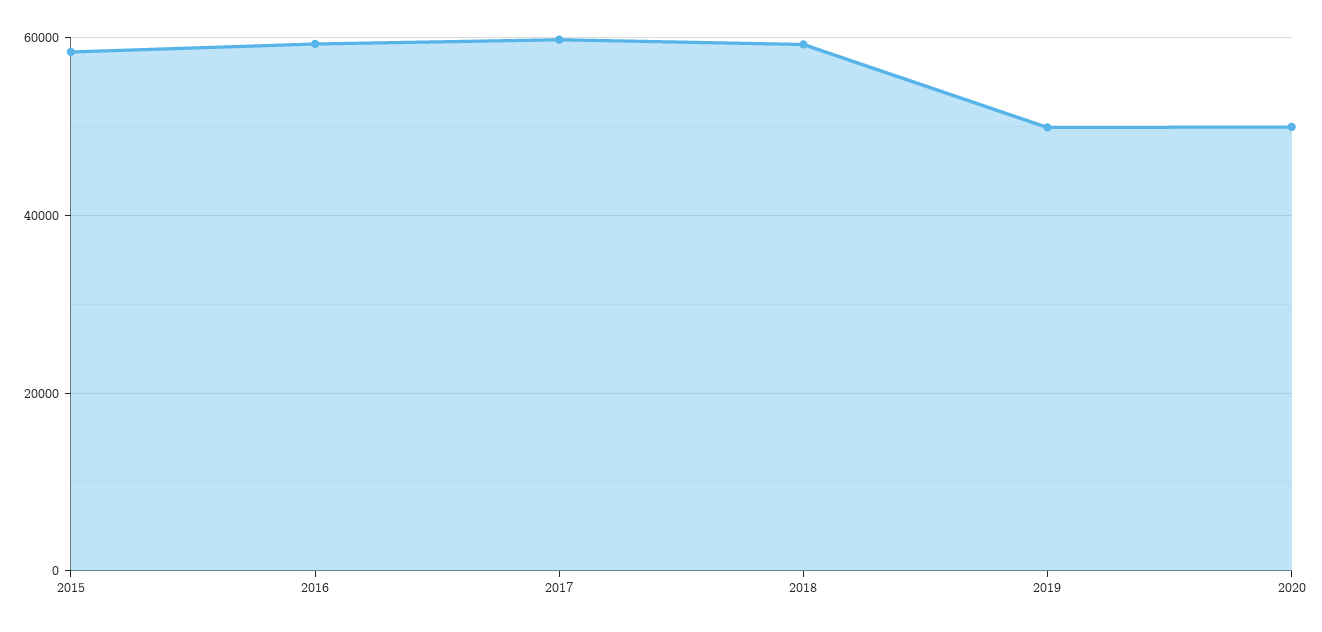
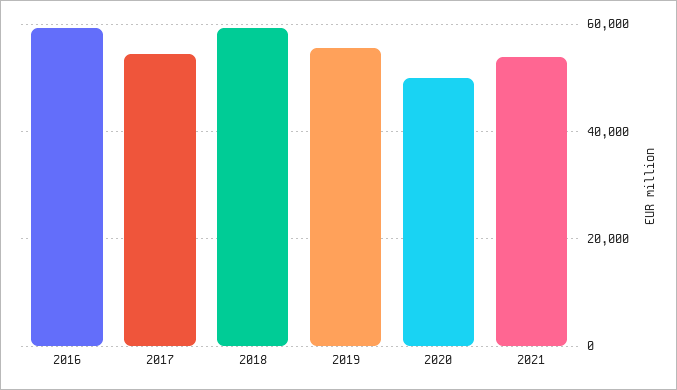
2015: 58000 -> none
2017: 60000 -> 54000
2019: 50000 -> 56000
2021: none -> 54000

